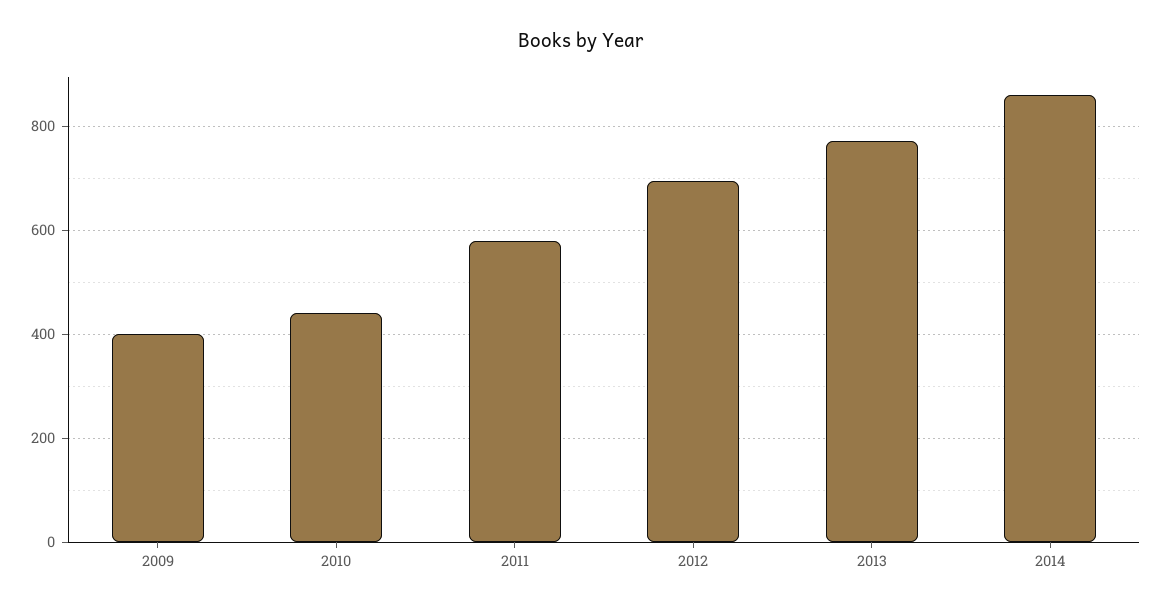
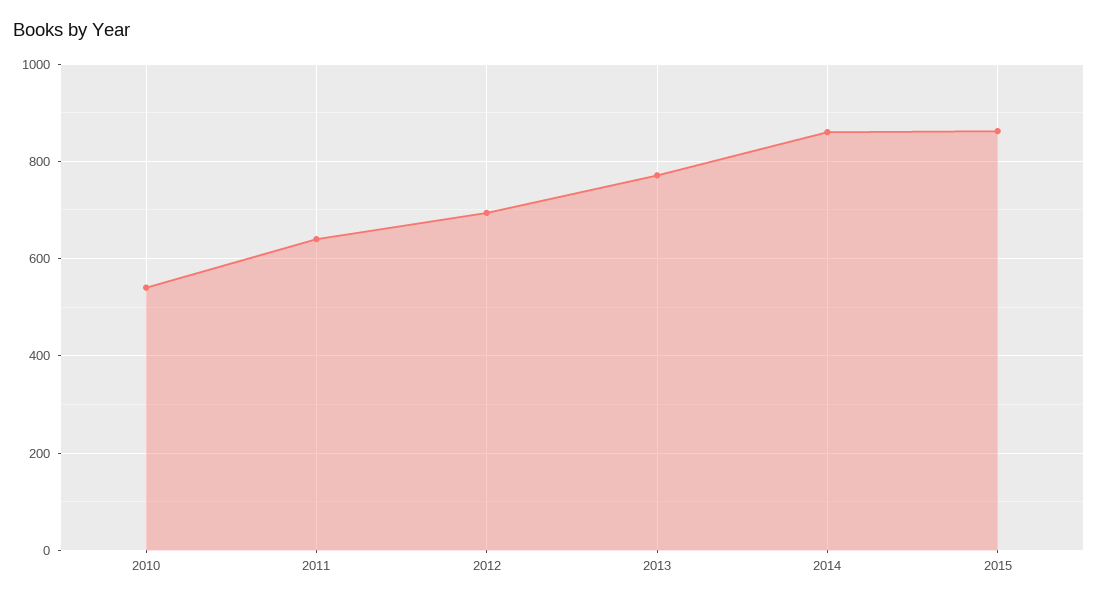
2009: 400 -> none
2010: 440 -> 540
2011: 580 -> 640
2015: none -> 860

